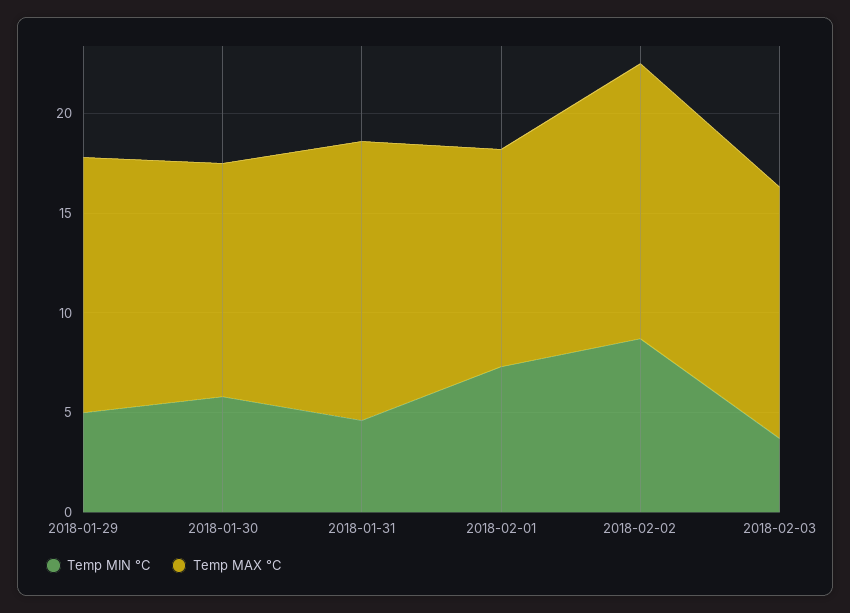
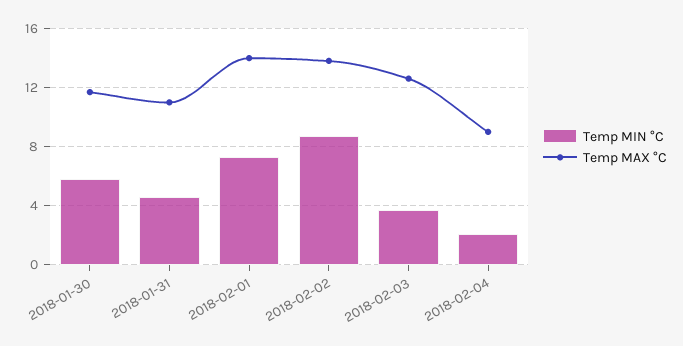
Temp MIN °C, 2018-01-29: 5 -> none
Temp MAX °C, 2018-01-29: 13 -> none
Temp MAX °C, 2018-01-31: 14 -> 11
Temp MAX °C, 2018-02-01: 11 -> 14
Temp MIN °C, 2018-02-04: none -> 2
Temp MAX °C, 2018-02-04: none -> 9

